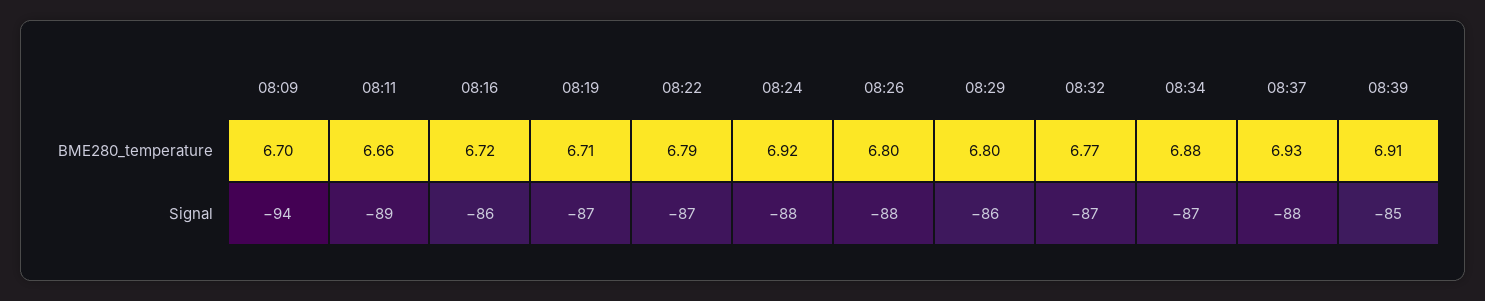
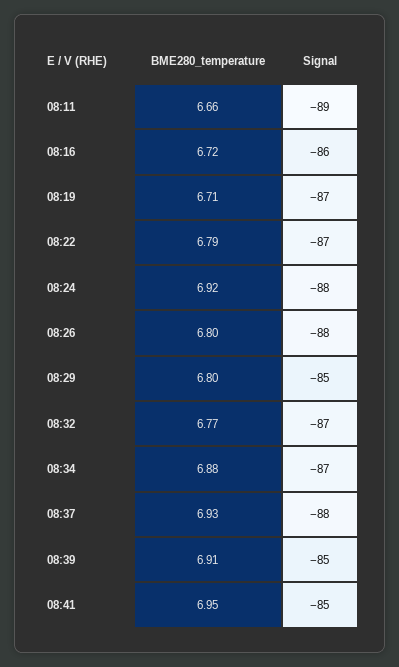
08:09, BME280_temperature: 6.7 -> none
08:09, Signal: -94 -> none
08:29, Signal: -86 -> -85
08:41, BME280_temperature: none -> 6.95
08:41, Signal: none -> -85

